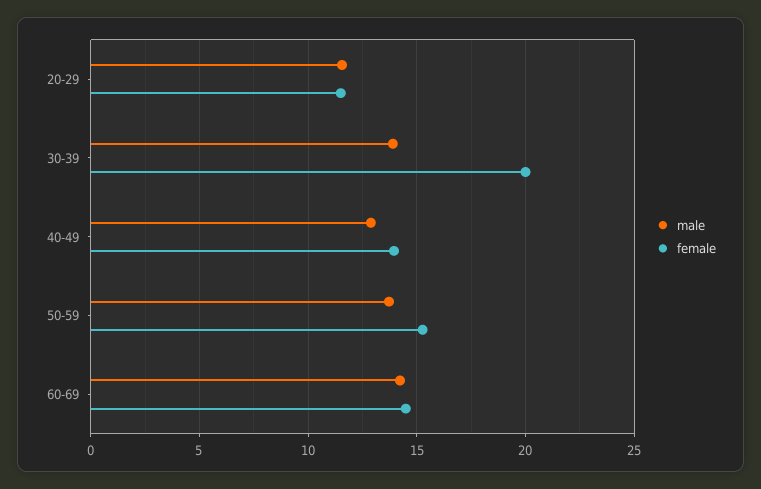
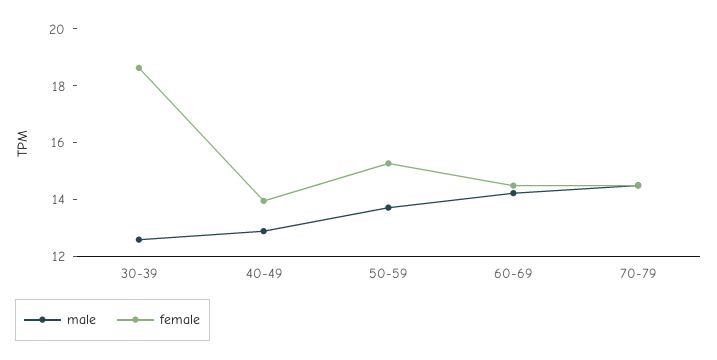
male, 20-29: 11.5 -> none
female, 20-29: 11.5 -> none
male, 30-39: 14 -> 12.5
female, 30-39: 20 -> 18.5
male, 70-79: none -> 14.5
female, 70-79: none -> 14.5

